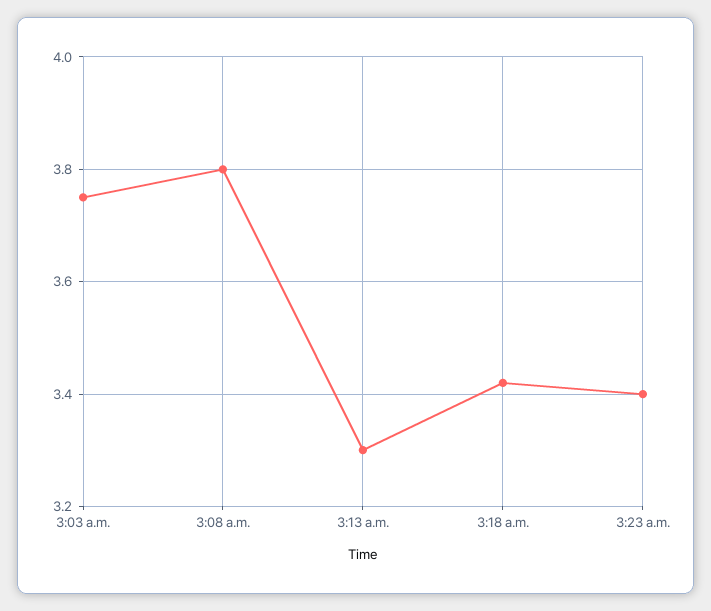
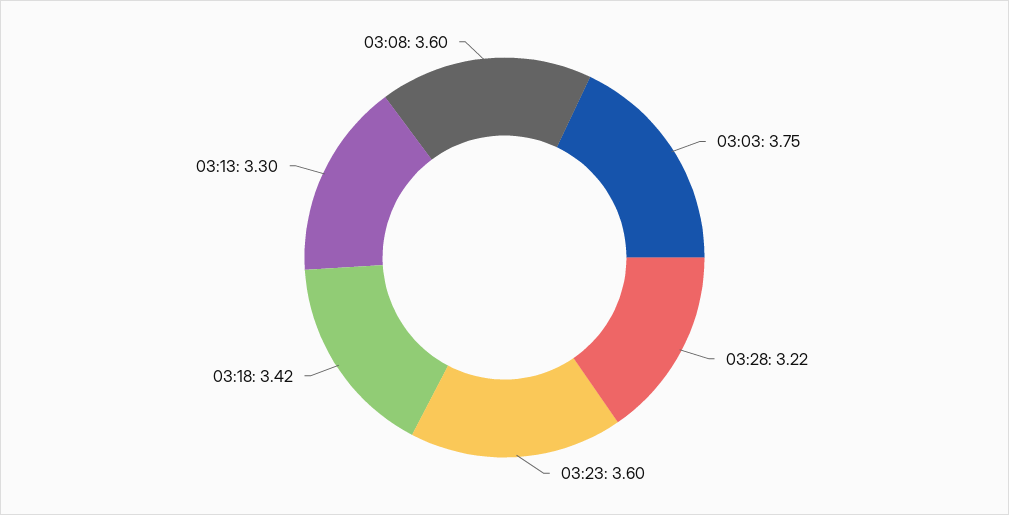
3:08 a.m.: 3.8 -> 3.6
3:23 a.m.: 3.4 -> 3.6
03:28: none -> 3.22

